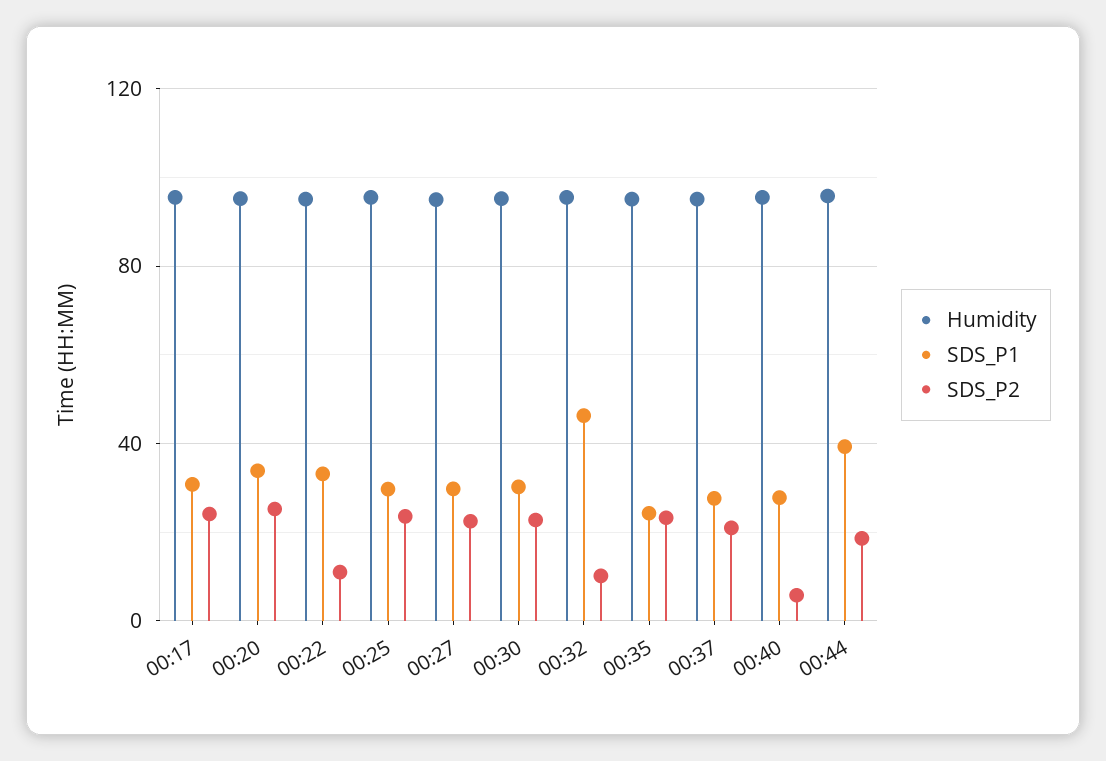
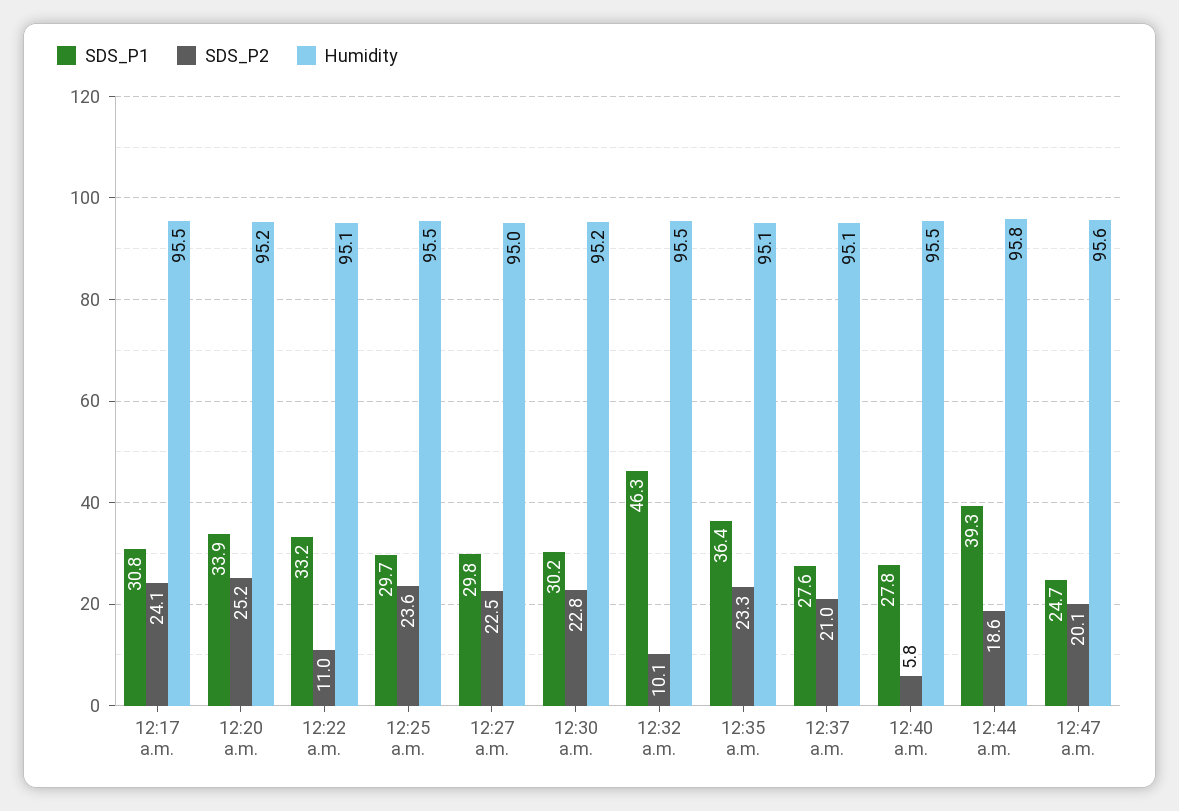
SDS_P1, 00:35: 25 -> 36.4
SDS_P1, 12:47 a.m.: none -> 24.7
SDS_P2, 12:47 a.m.: none -> 20.1
Humidity, 12:47 a.m.: none -> 95.6

